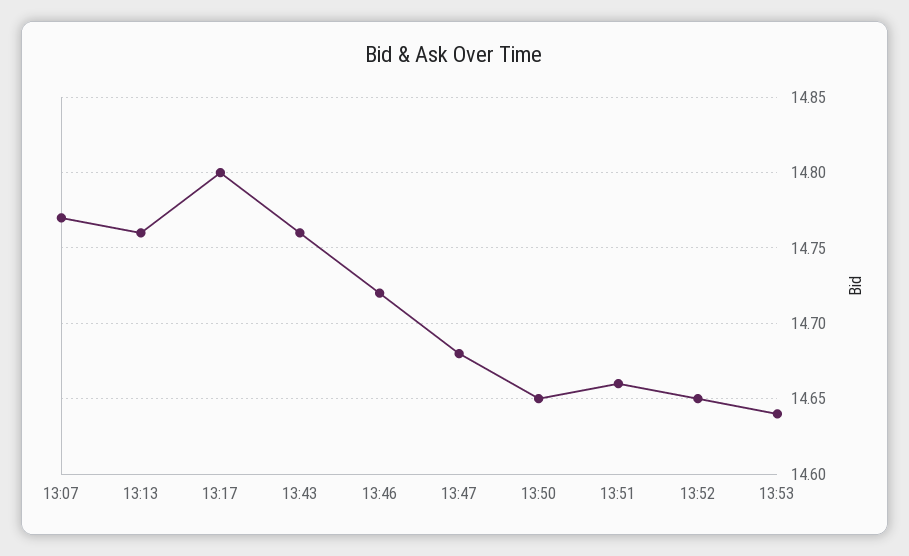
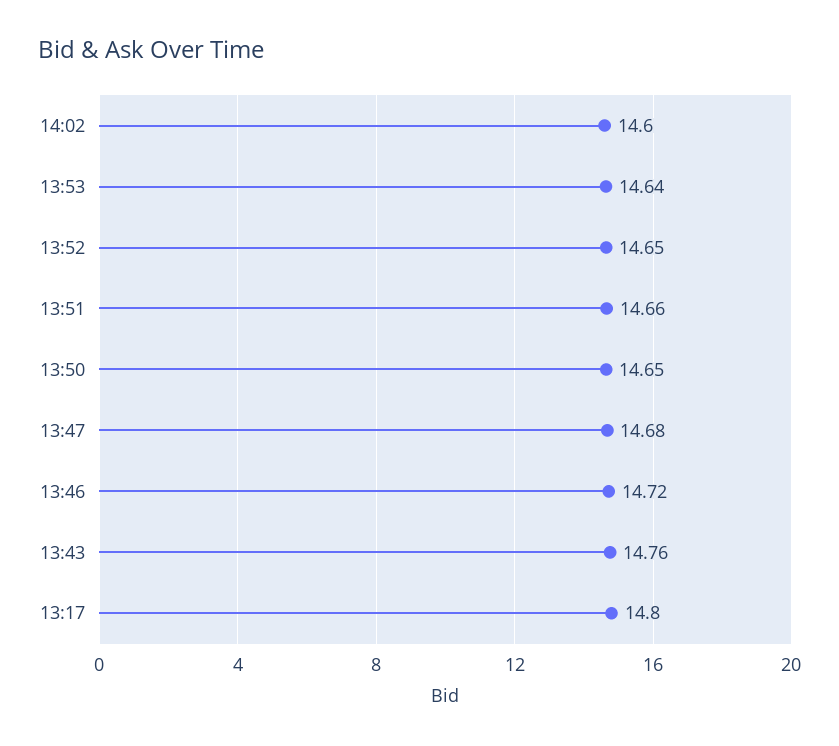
13:07: 14.77 -> none
13:13: 14.76 -> none
14:02: none -> 14.6

